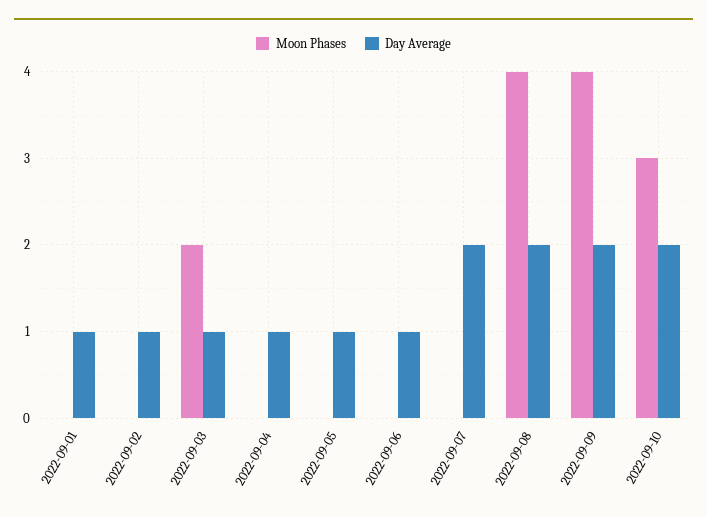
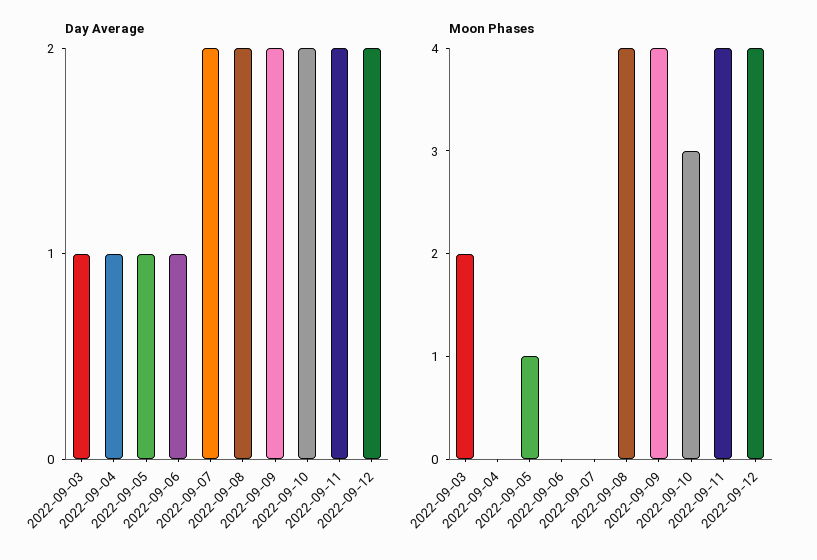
Moon Phases, 2022-09-01: 0 -> none
Day Average, 2022-09-01: 1 -> none
Moon Phases, 2022-09-02: 0 -> none
Day Average, 2022-09-02: 1 -> none
Moon Phases, 2022-09-05: 0 -> 1
Day Average, 2022-09-11: none -> 2
Day Average, 2022-09-12: none -> 2
Moon Phases, 2022-09-11: none -> 4
Moon Phases, 2022-09-12: none -> 4

